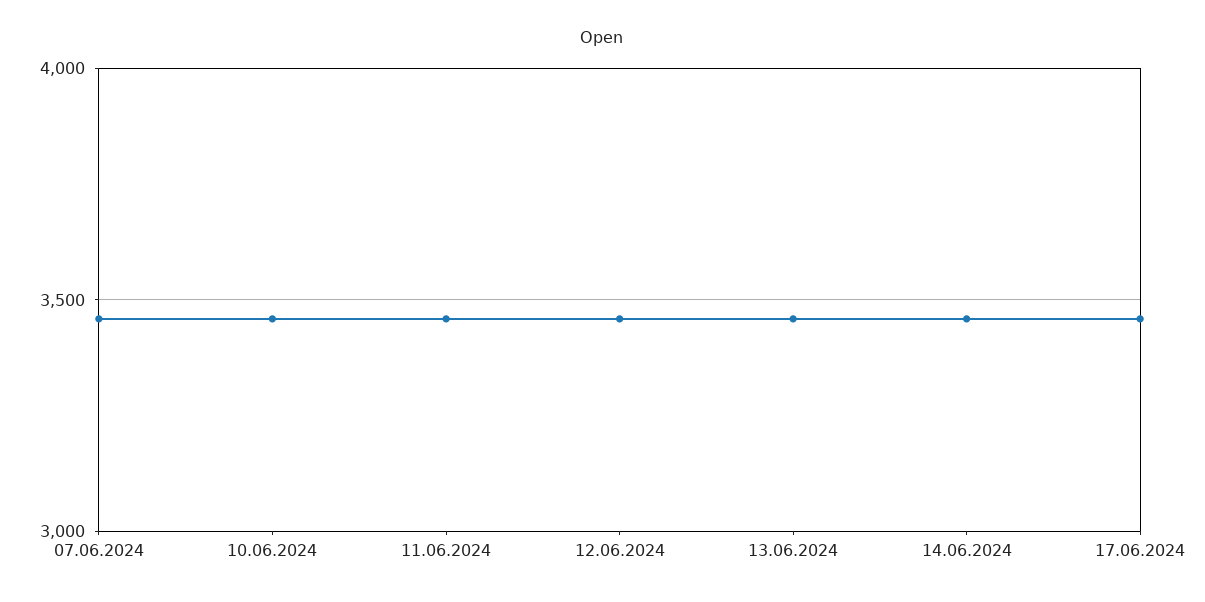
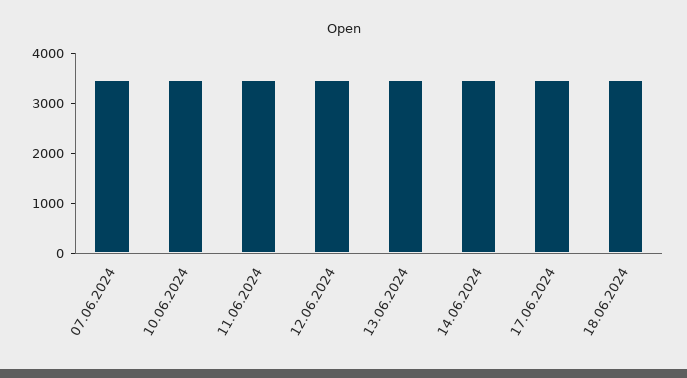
18.06.2024: none -> 3400

